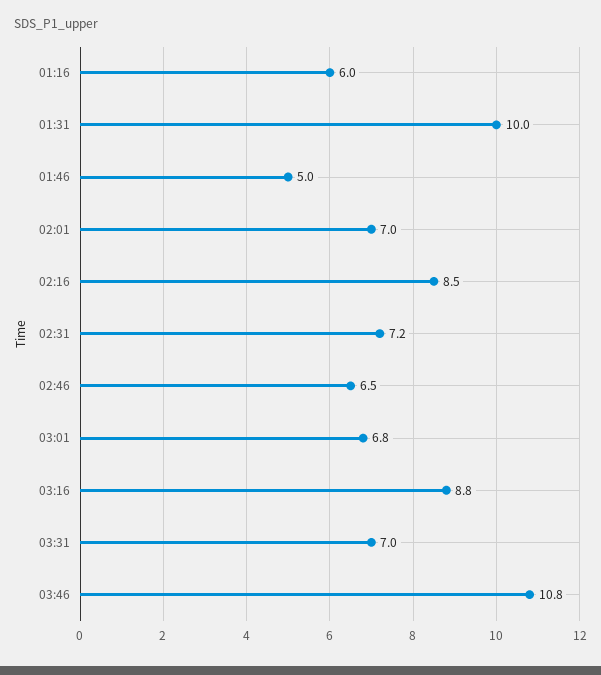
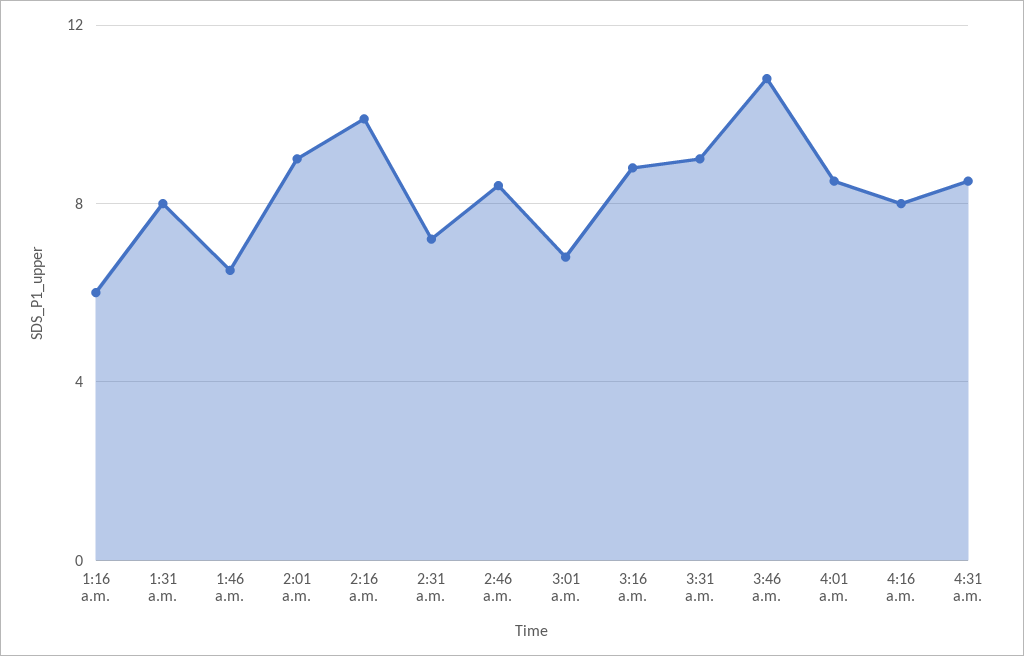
01:31: 10 -> 8
01:46: 5 -> 6.5
02:01: 7 -> 9
02:16: 8.5 -> 10
02:46: 6.5 -> 8.5
03:31: 7 -> 9
4:01 a.m.: none -> 8.5
4:16 a.m.: none -> 8
4:31 a.m.: none -> 8.5

